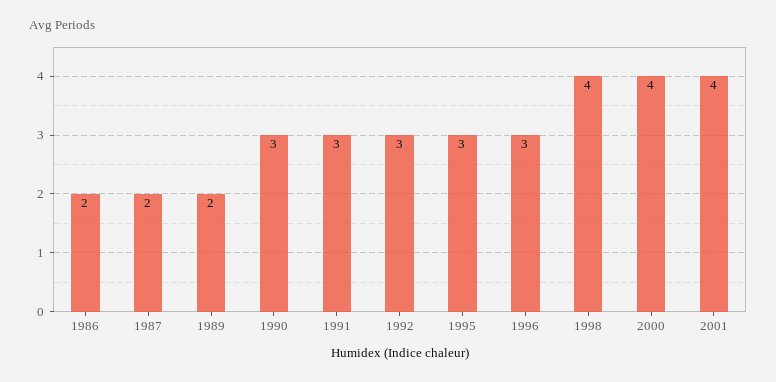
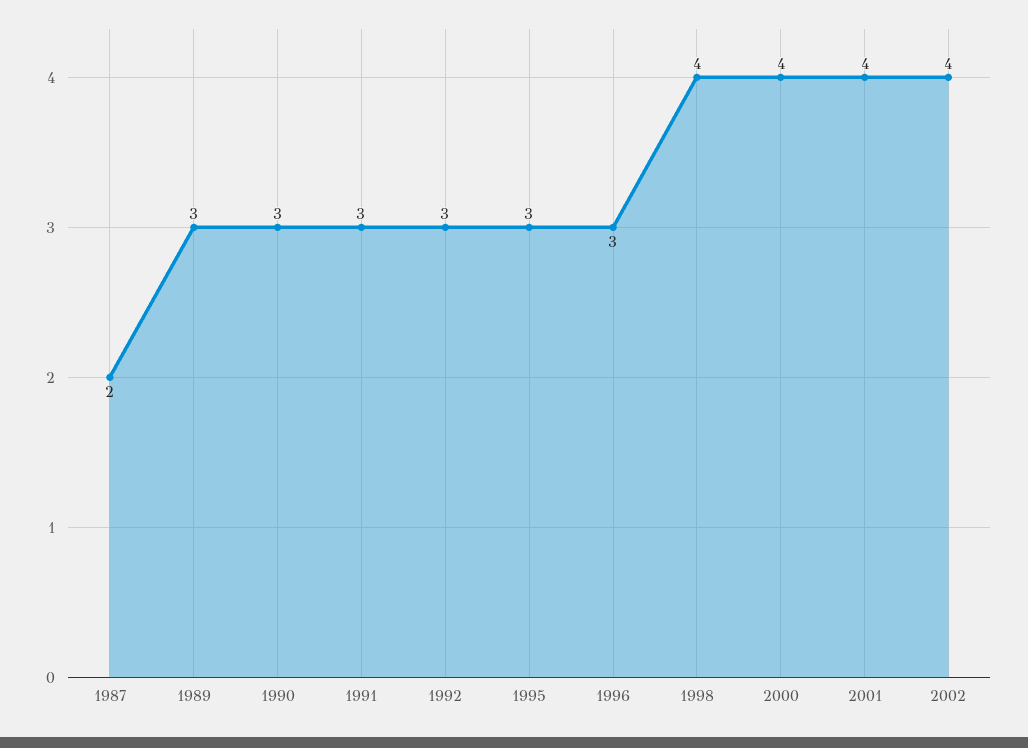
1986: 2 -> none
1989: 2 -> 3
2002: none -> 4

